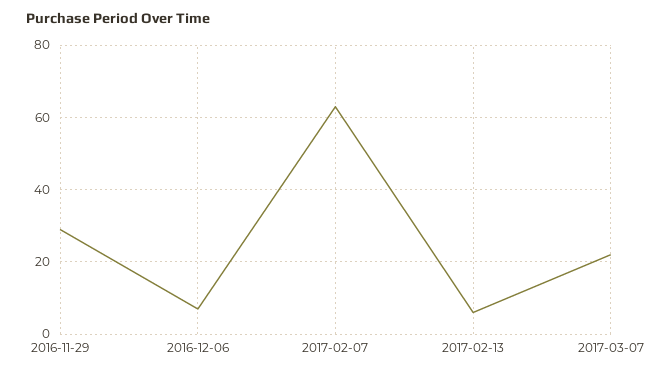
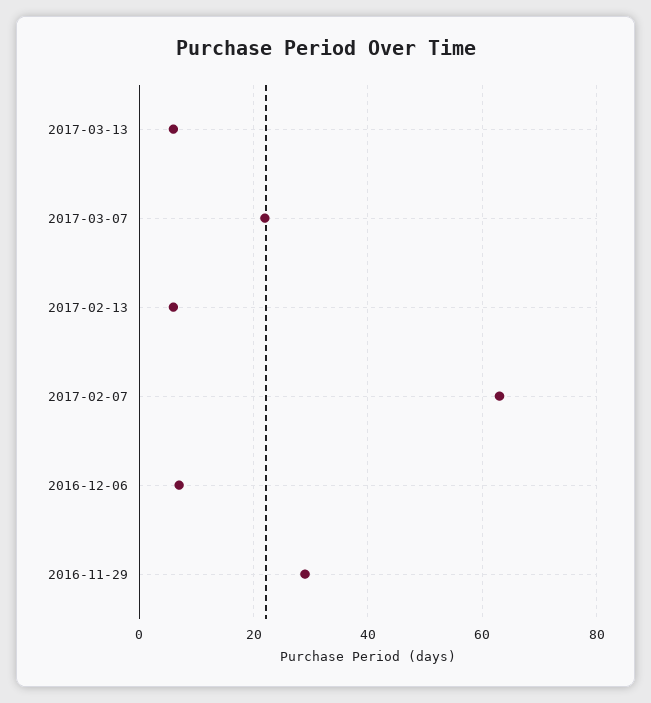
2017-03-13: none -> 5

